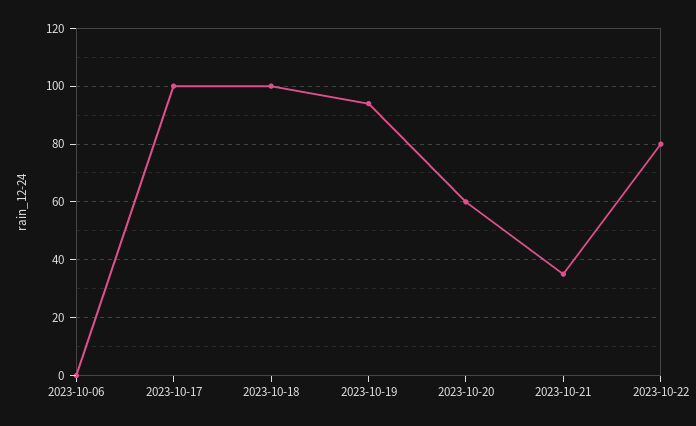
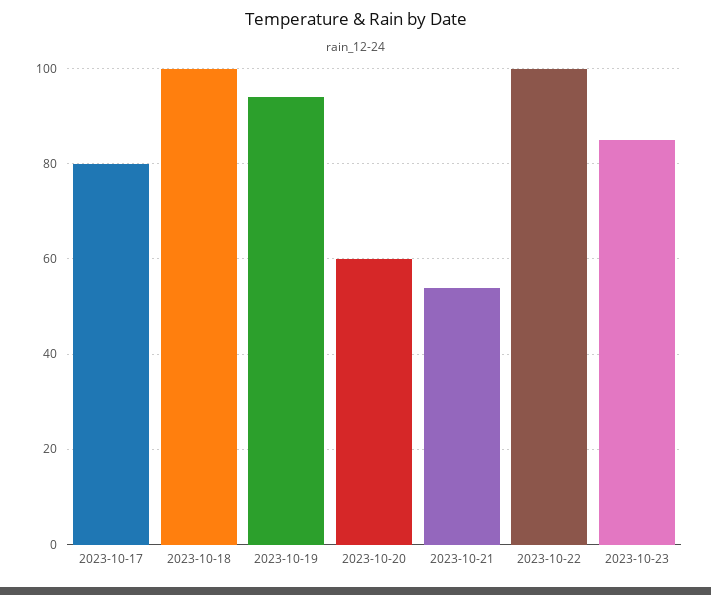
2023-10-06: 0 -> none
2023-10-17: 100 -> 80
2023-10-21: 35 -> 55
2023-10-22: 80 -> 100
2023-10-23: none -> 85

